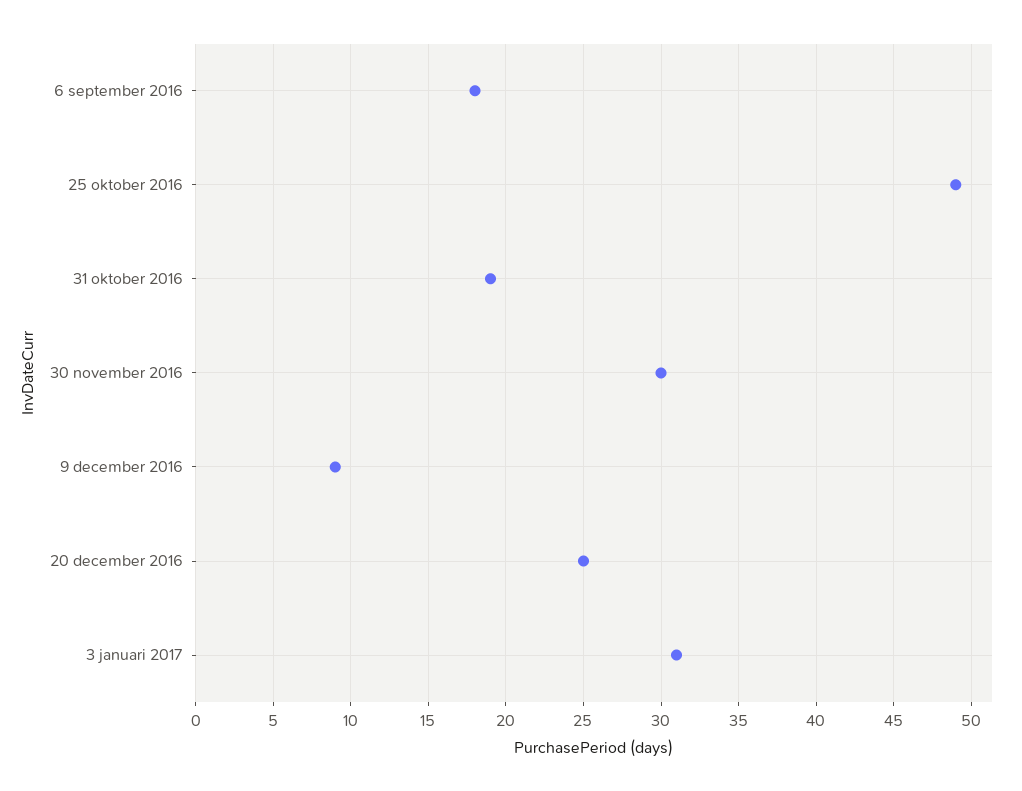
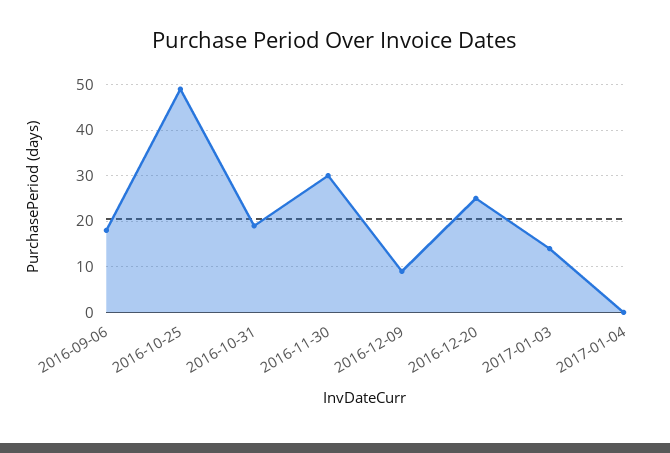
3 januari 2017: 31 -> 15
2017-01-04: none -> 0

